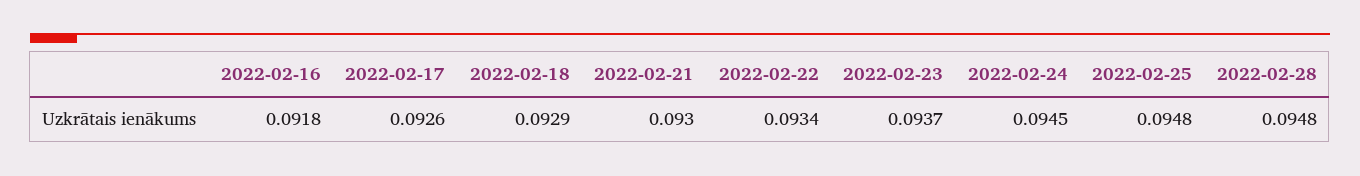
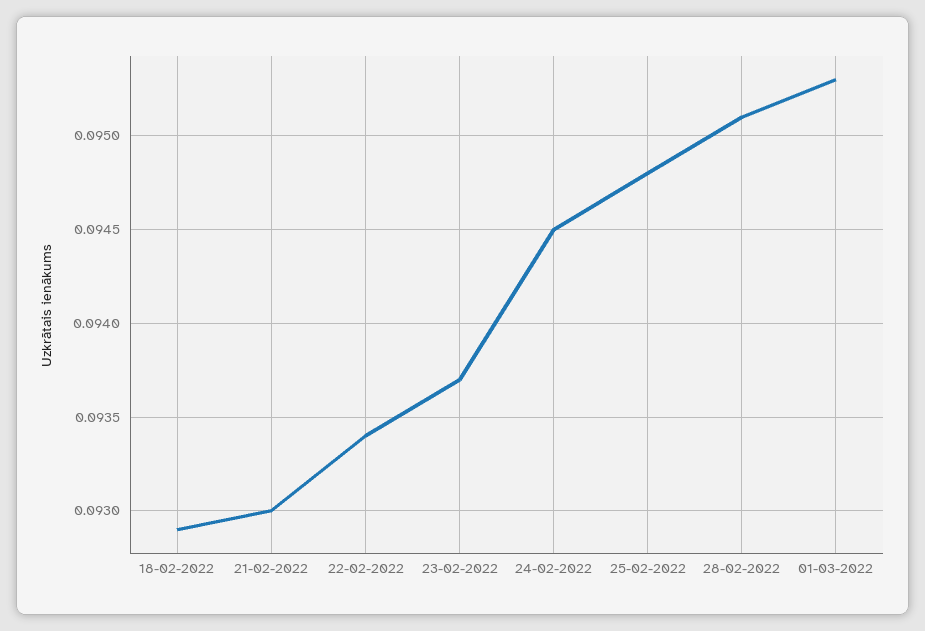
2022-02-16: 0.0918 -> none
2022-02-17: 0.0926 -> none
2022-02-28: 0.0948 -> 0.0951
01-03-2022: none -> 0.0953

